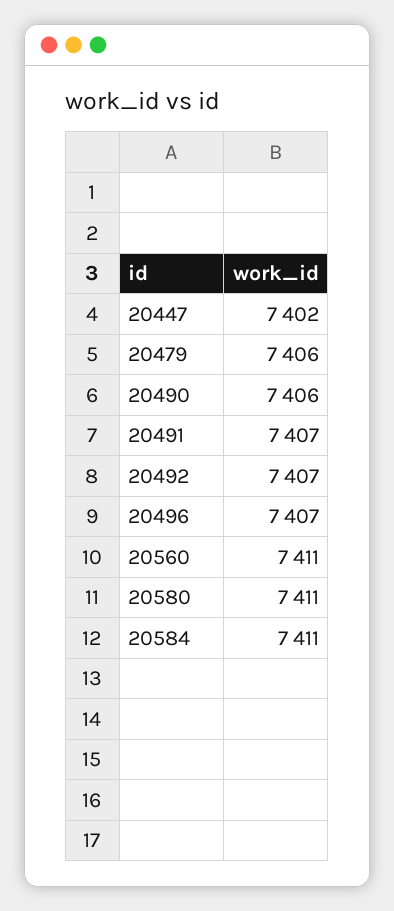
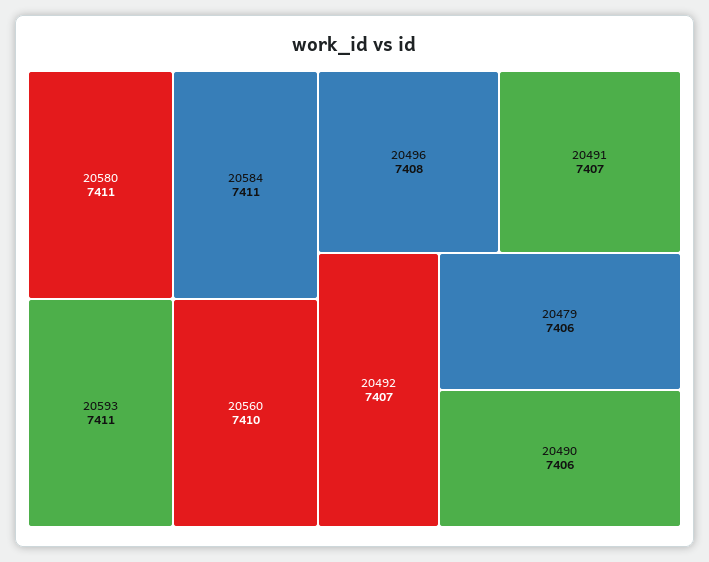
20447: 7402 -> none
20496: 7407 -> 7408
20560: 7411 -> 7410
20593: none -> 7411

